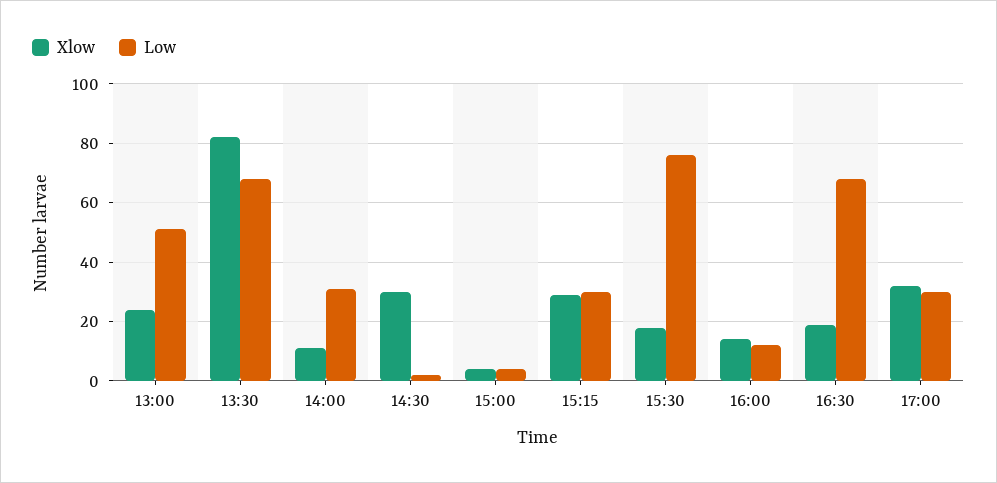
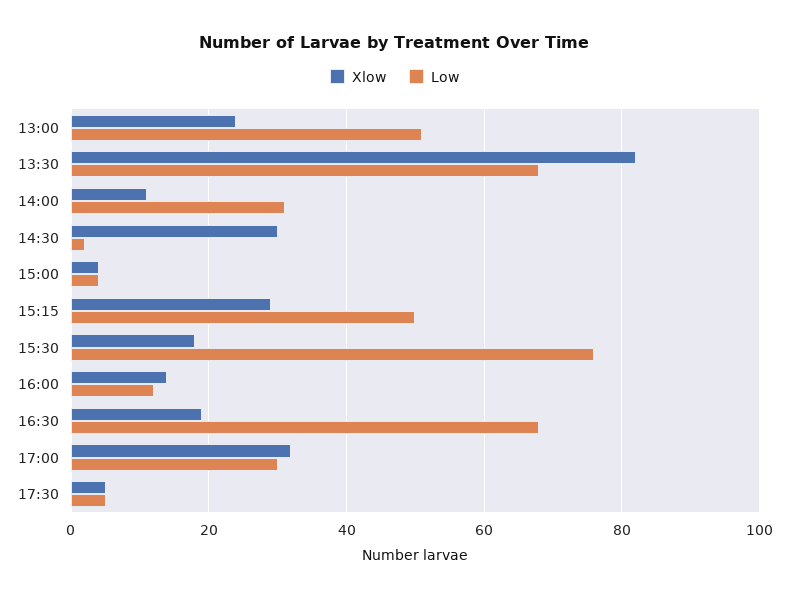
Low, 15:15: 30 -> 50
Xlow, 17:30: none -> 5
Low, 17:30: none -> 5

